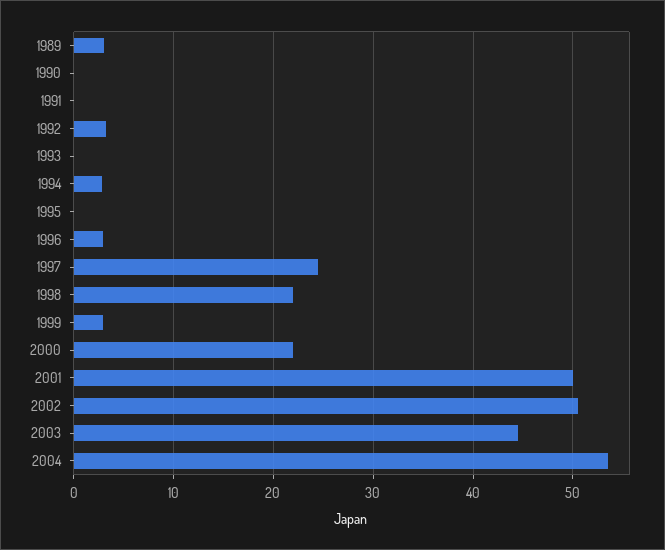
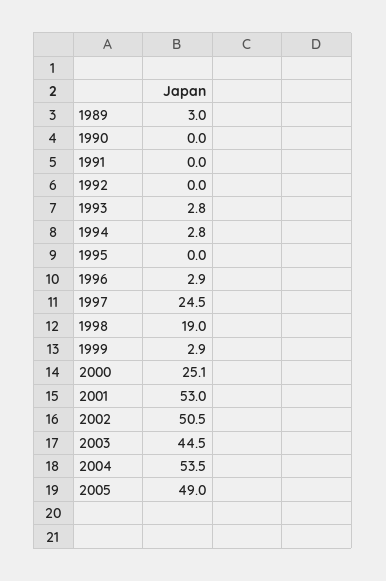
1992: 3 -> 0
1993: 0 -> 2.8
1998: 22 -> 19
2000: 22 -> 25.1
2001: 50 -> 53
2005: none -> 49

